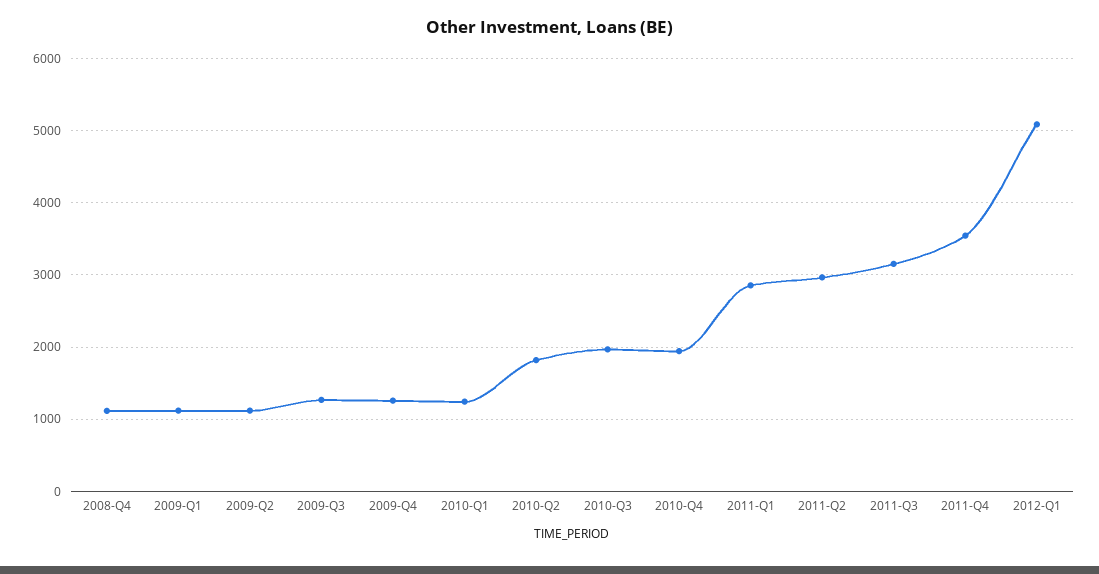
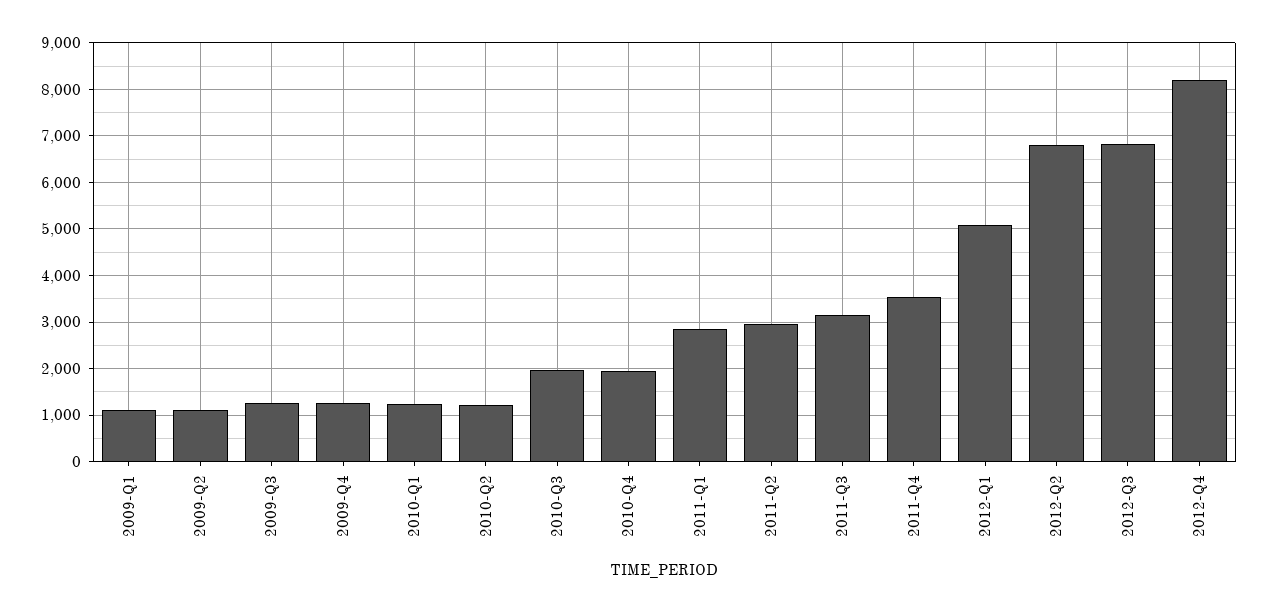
2008-Q4: 1100 -> none
2010-Q2: 1800 -> 1200
2012-Q2: none -> 6800
2012-Q3: none -> 6800
2012-Q4: none -> 8200

